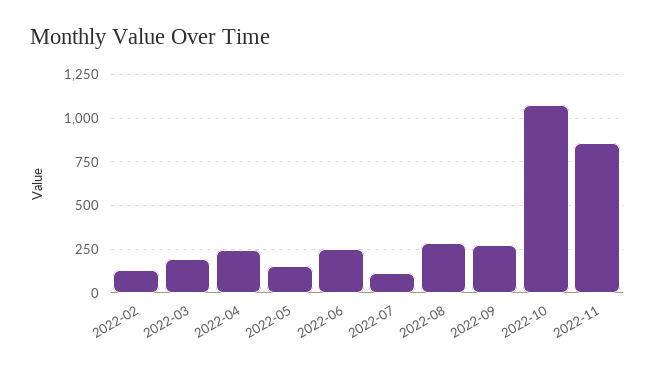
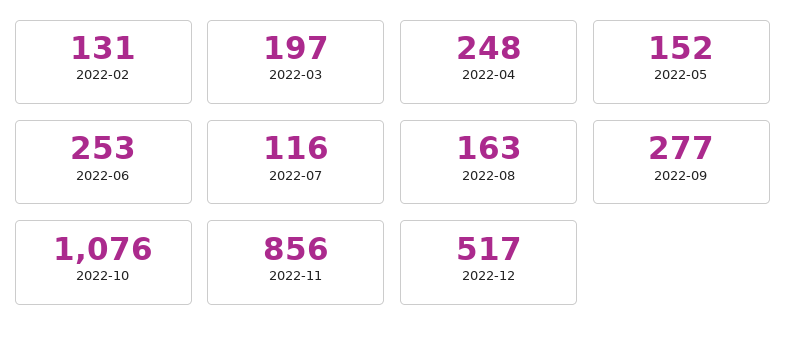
2022-08: 300 -> 163
2022-12: none -> 517

